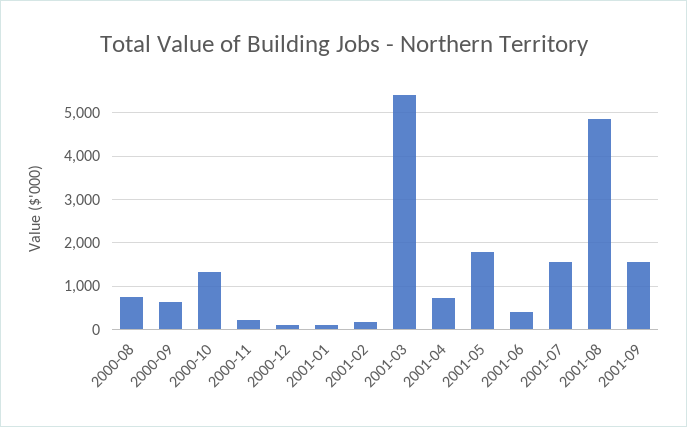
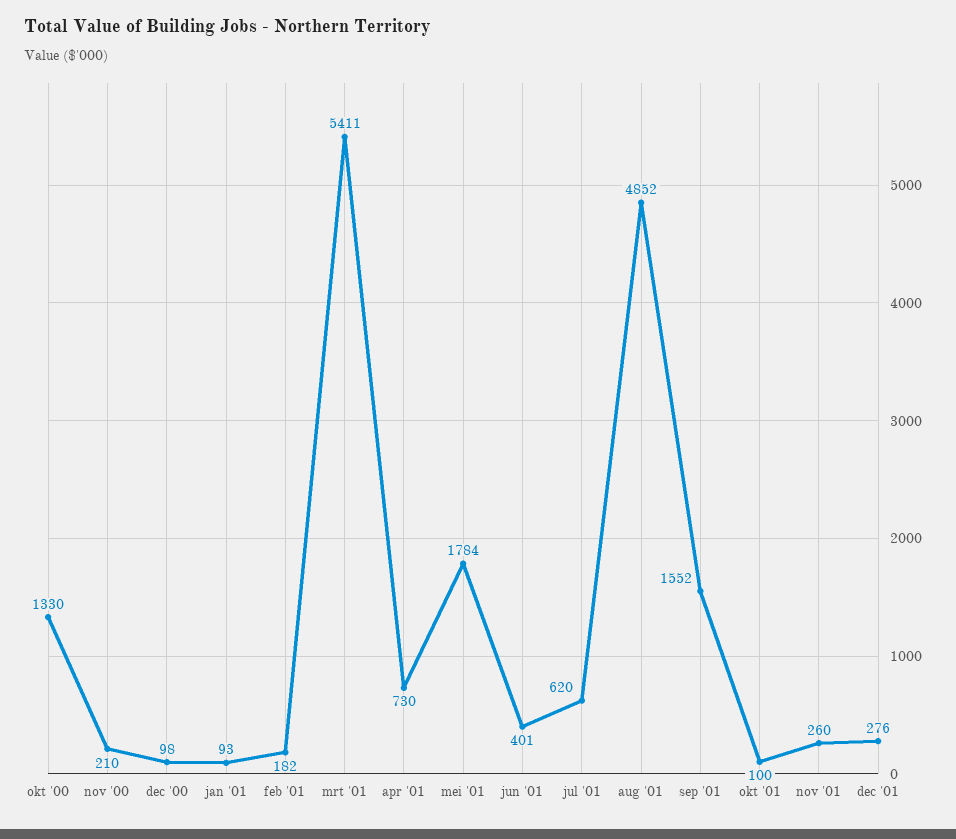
2000-08: 800 -> none
2000-09: 600 -> none
2001-07: 1600 -> 620
okt '01: none -> 100
nov '01: none -> 260
dec '01: none -> 276

